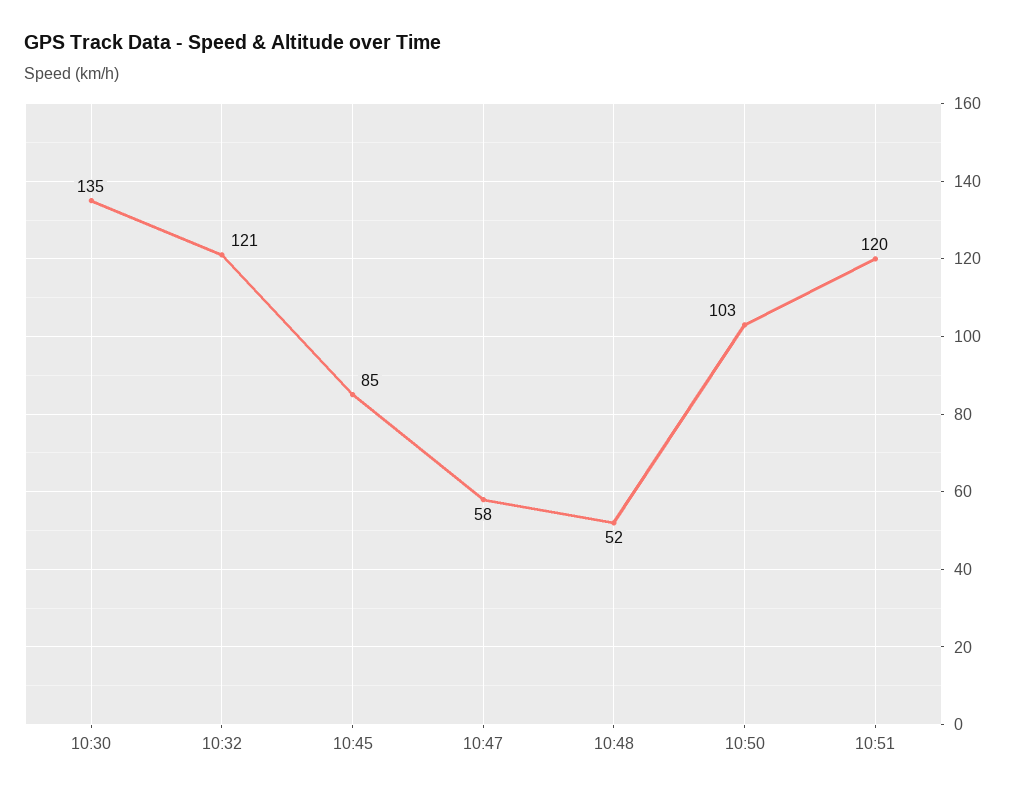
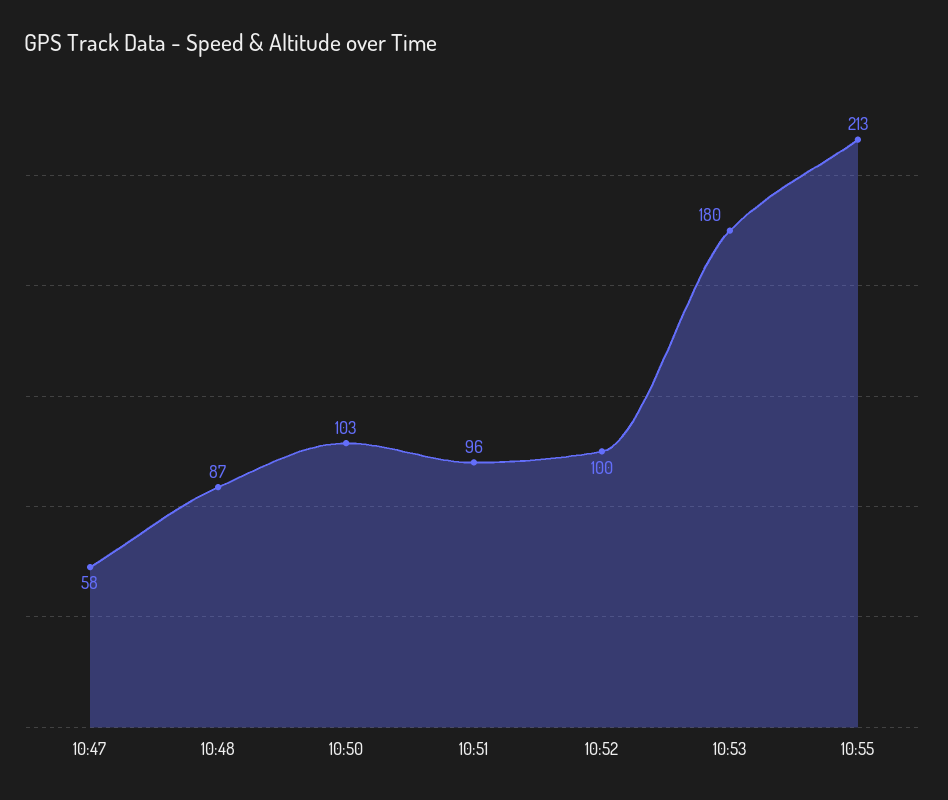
10:30: 135 -> none
10:32: 121 -> none
10:45: 85 -> none
10:48: 52 -> 87
10:51: 120 -> 96
10:52: none -> 100
10:53: none -> 180
10:55: none -> 213

